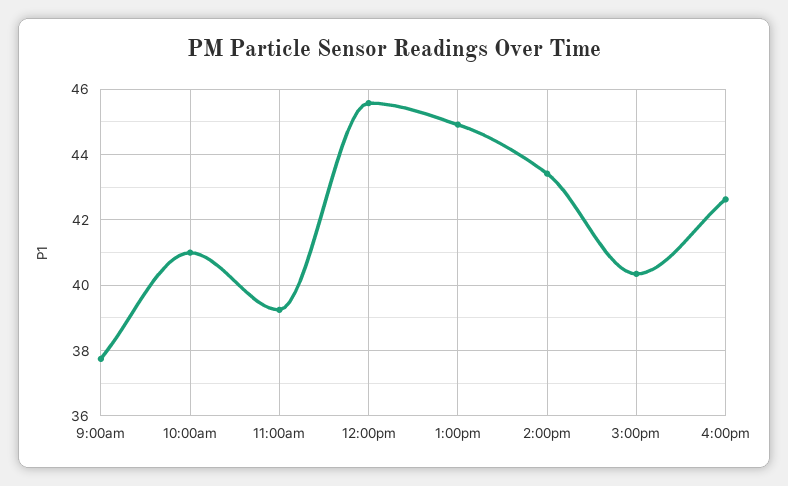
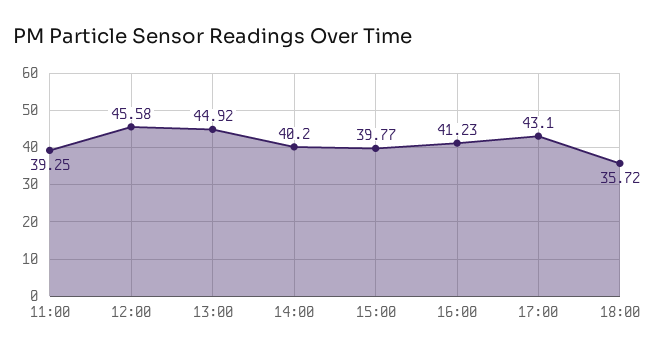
9:00am: 37.8 -> none
10:00am: 41 -> none
2:00pm: 43.4 -> 40.2
3:00pm: 40.4 -> 39.77
4:00pm: 42.6 -> 41.23
17:00: none -> 43.1
18:00: none -> 35.72

